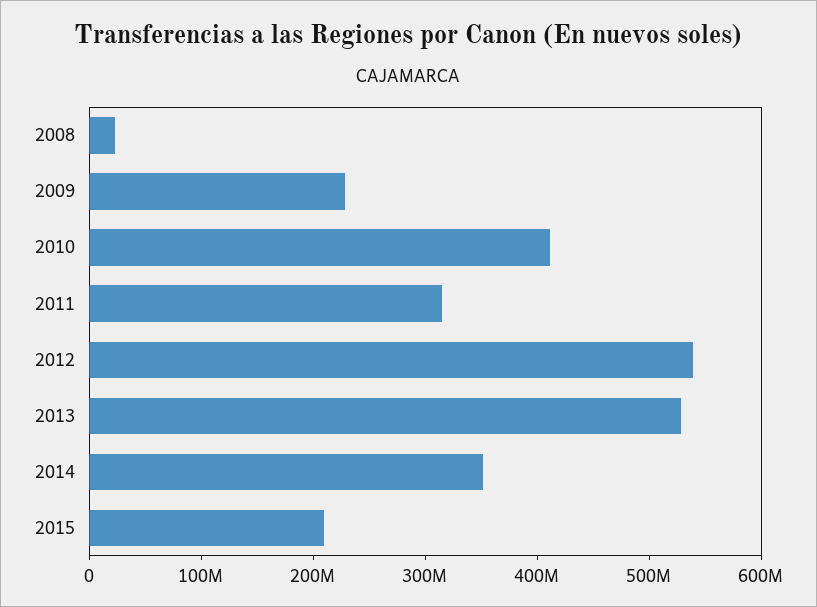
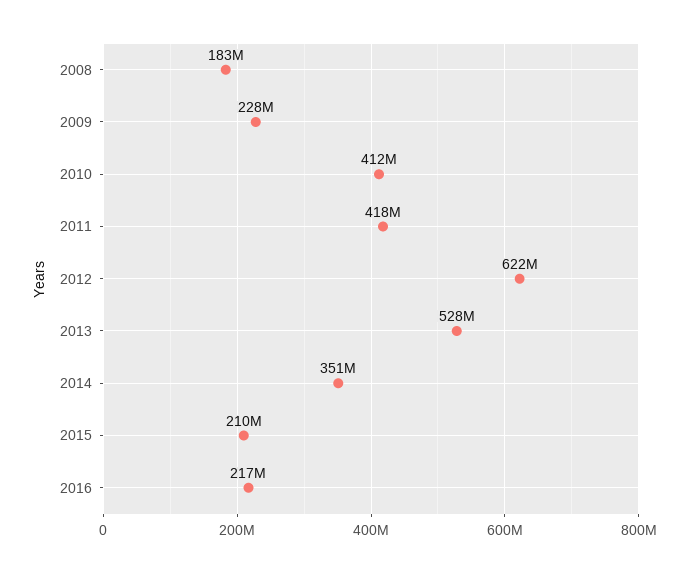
2008: 20000000 -> 183000000
2011: 320000000 -> 418000000
2012: 540000000 -> 622000000
2016: none -> 217000000

